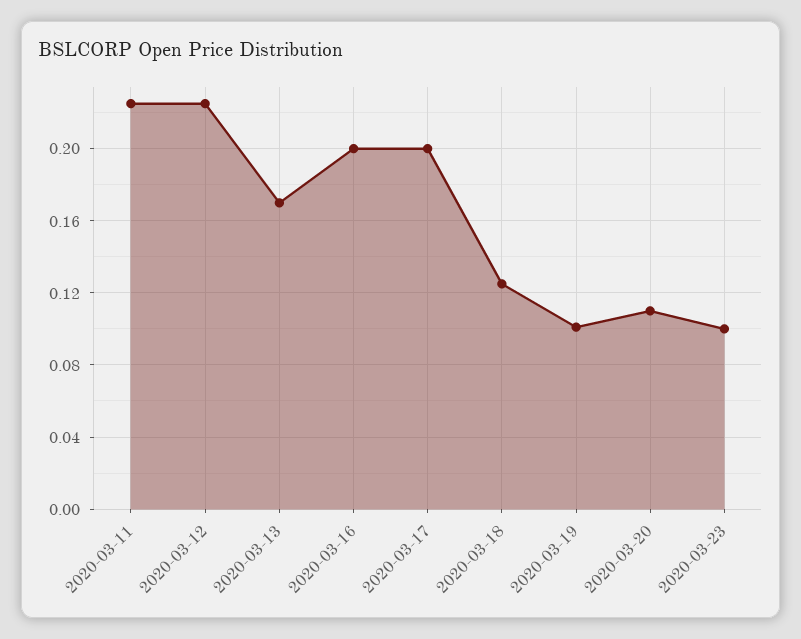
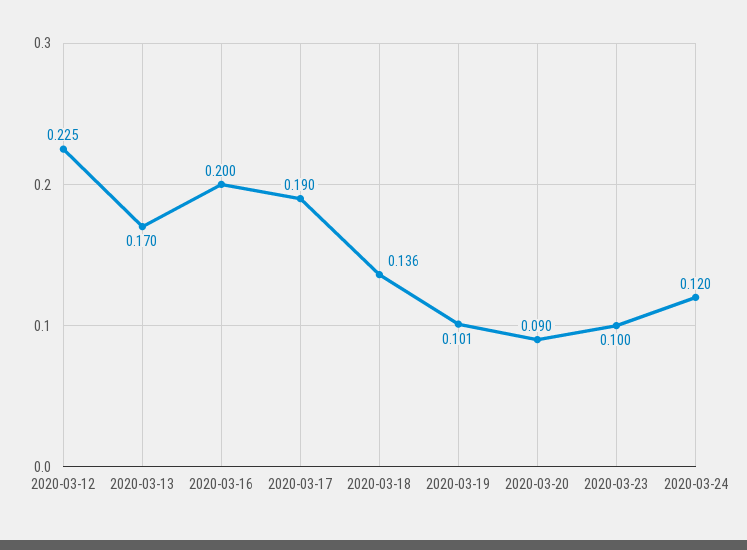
2020-03-11: 0.225 -> none
2020-03-17: 0.2 -> 0.19
2020-03-18: 0.125 -> 0.136
2020-03-20: 0.11 -> 0.09
2020-03-24: none -> 0.12

